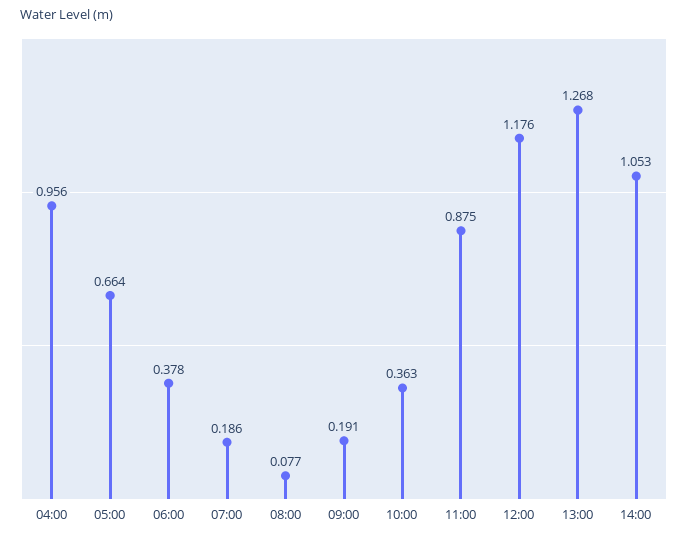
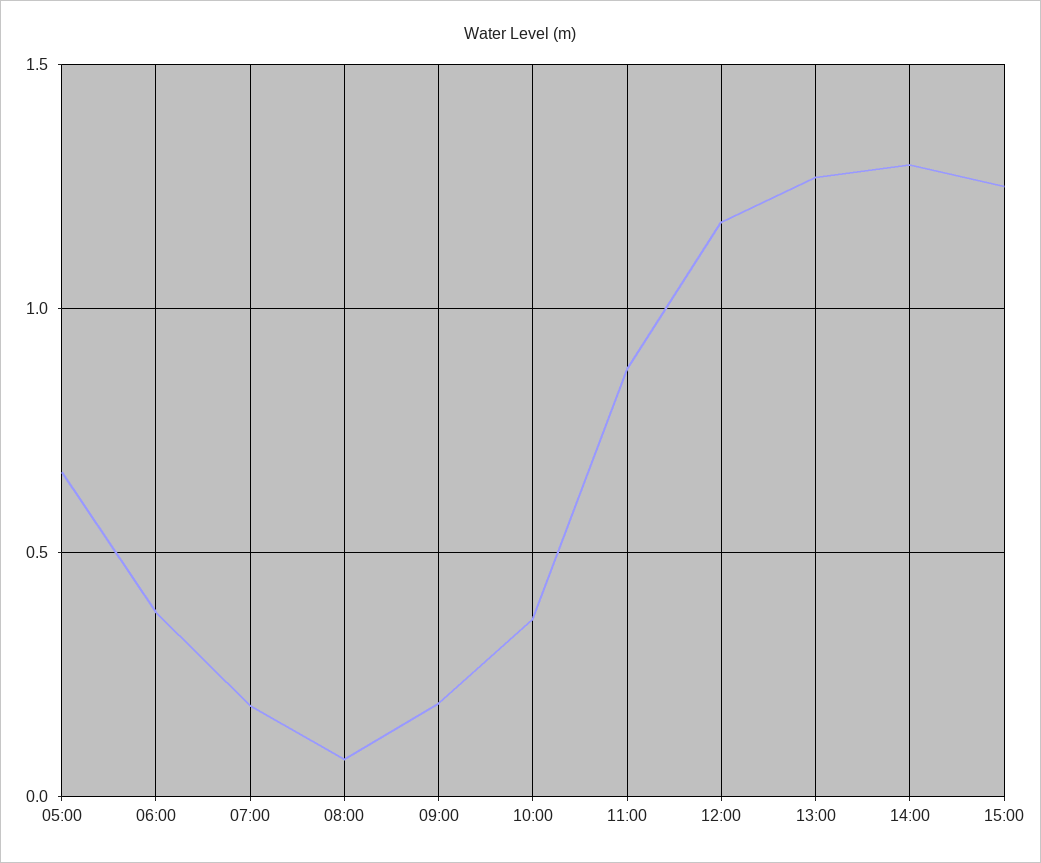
04:00: 0.956 -> none
14:00: 1.053 -> 1.3
15:00: none -> 1.25

